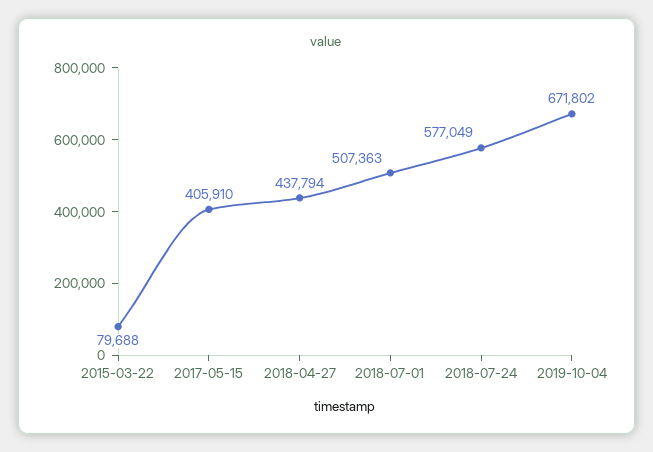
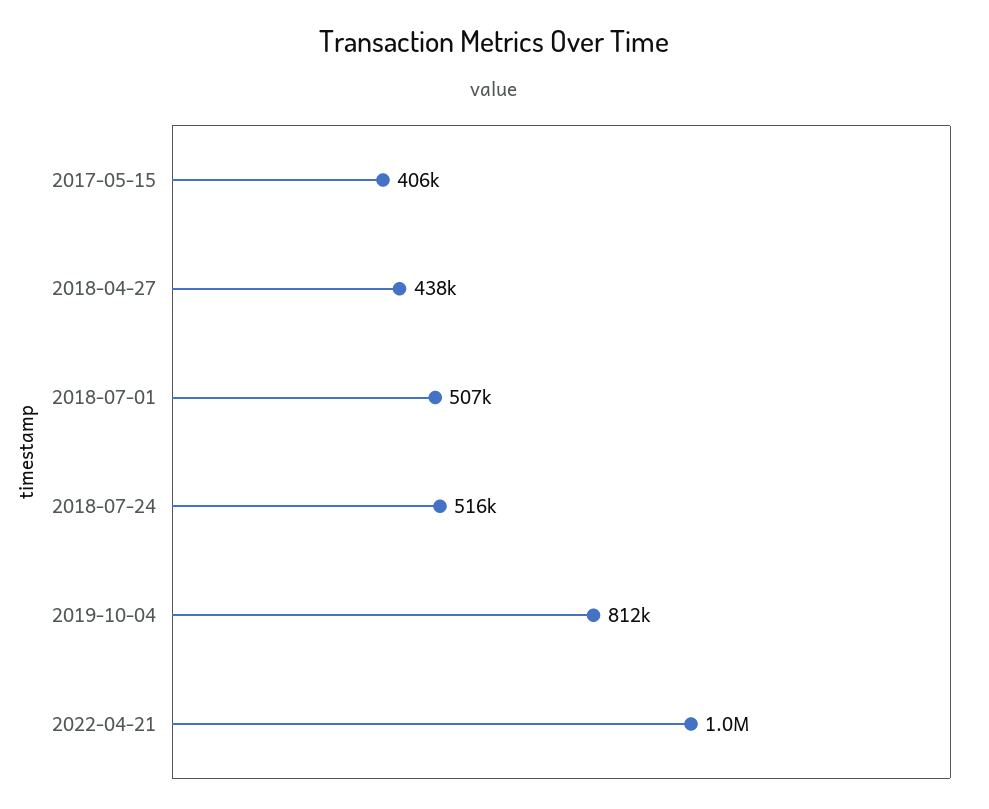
2015-03-22: 79688 -> none
2018-07-24: 577049 -> 516000
2019-10-04: 671802 -> 812000
2022-04-21: none -> 1000000

